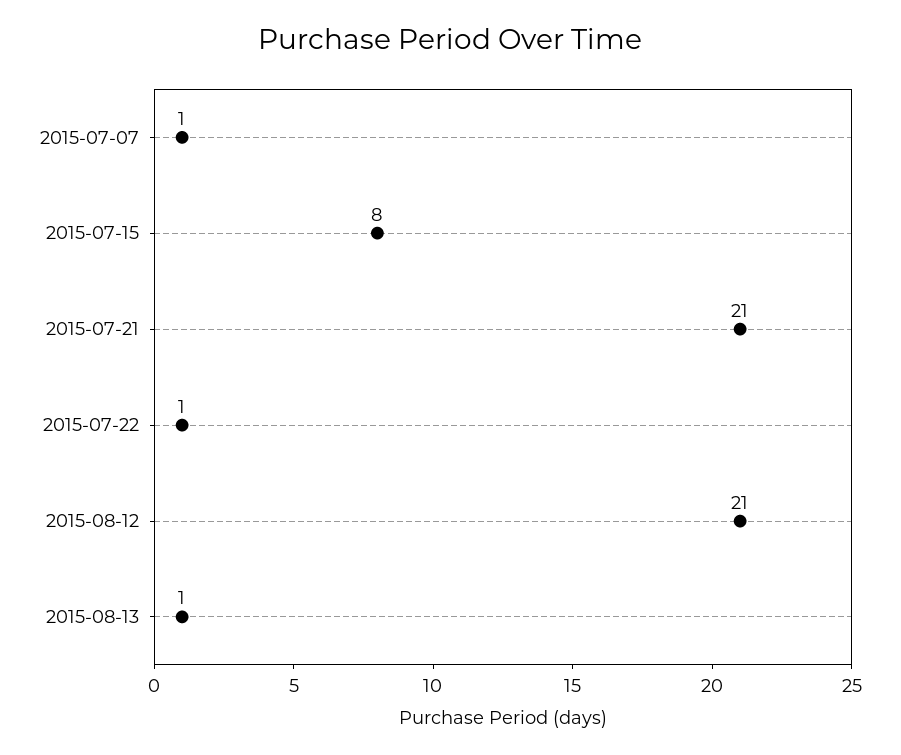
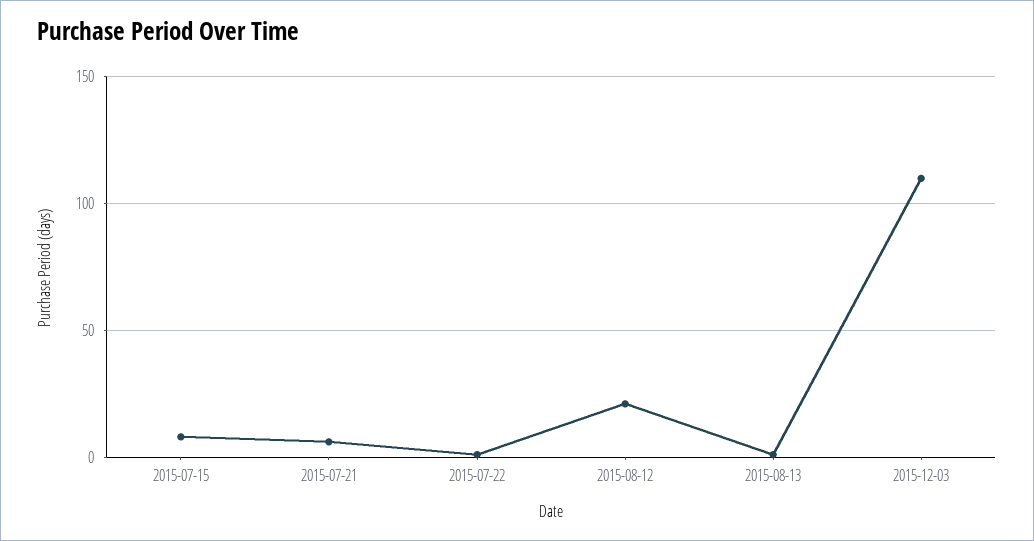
2015-07-07: 1 -> none
2015-07-21: 21 -> 5
2015-12-03: none -> 110

